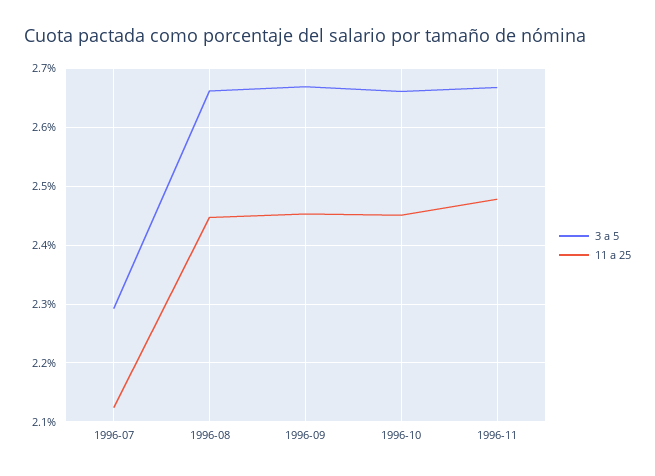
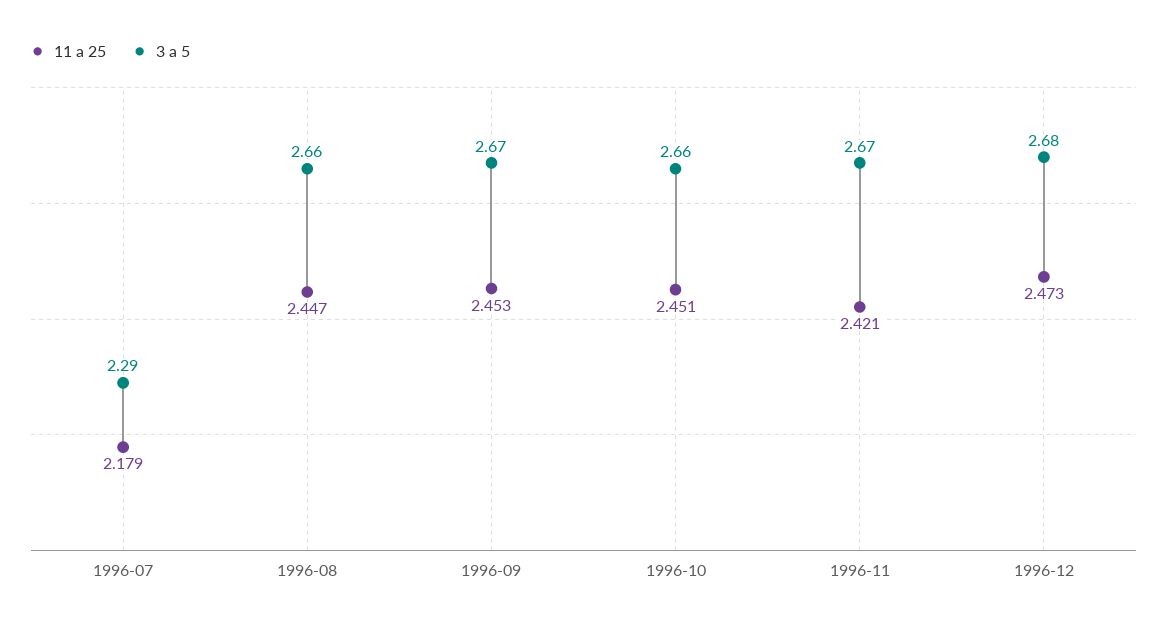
11 a 25, 1996-07: 2.12 -> 2.179
11 a 25, 1996-11: 2.48 -> 2.421
11 a 25, 1996-12: none -> 2.473
3 a 5, 1996-12: none -> 2.68

